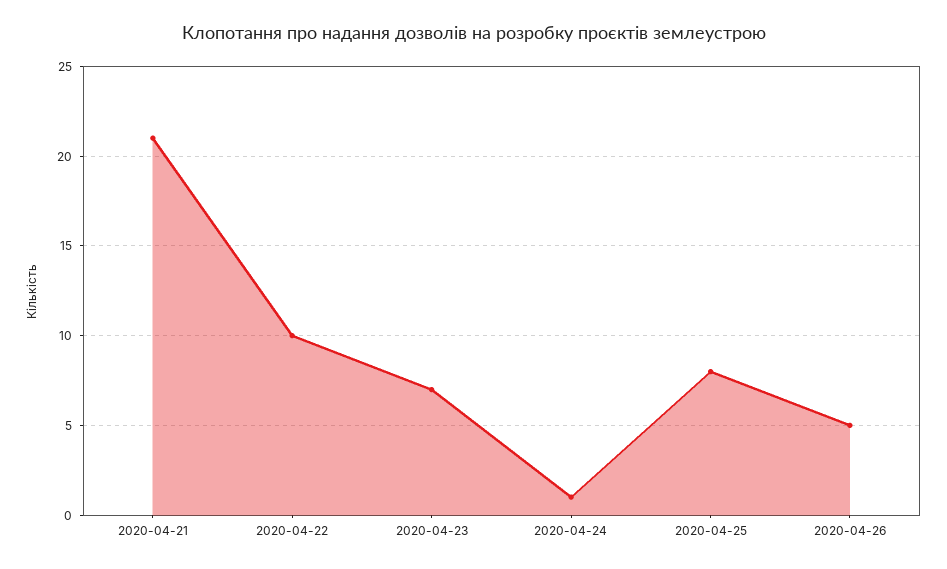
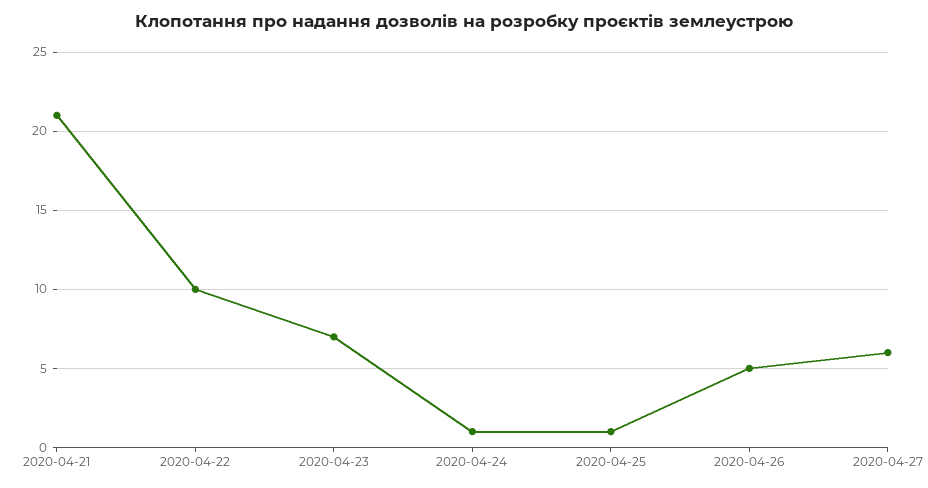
2020-04-25: 8 -> 1
2020-04-27: none -> 6

